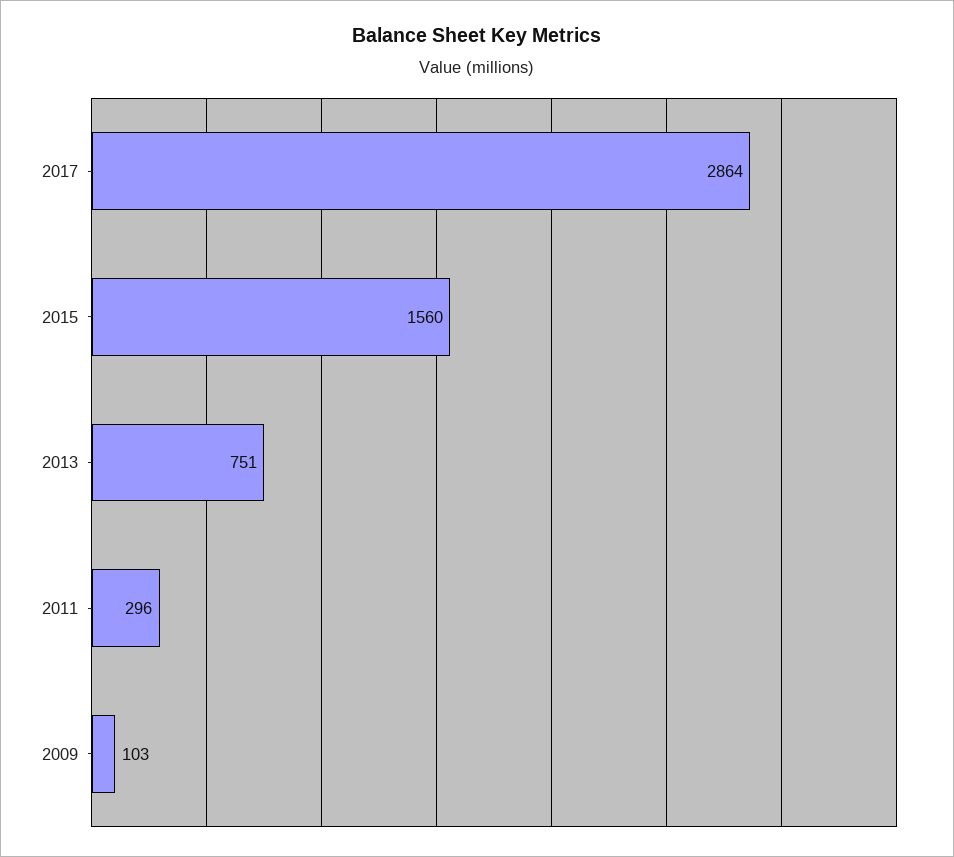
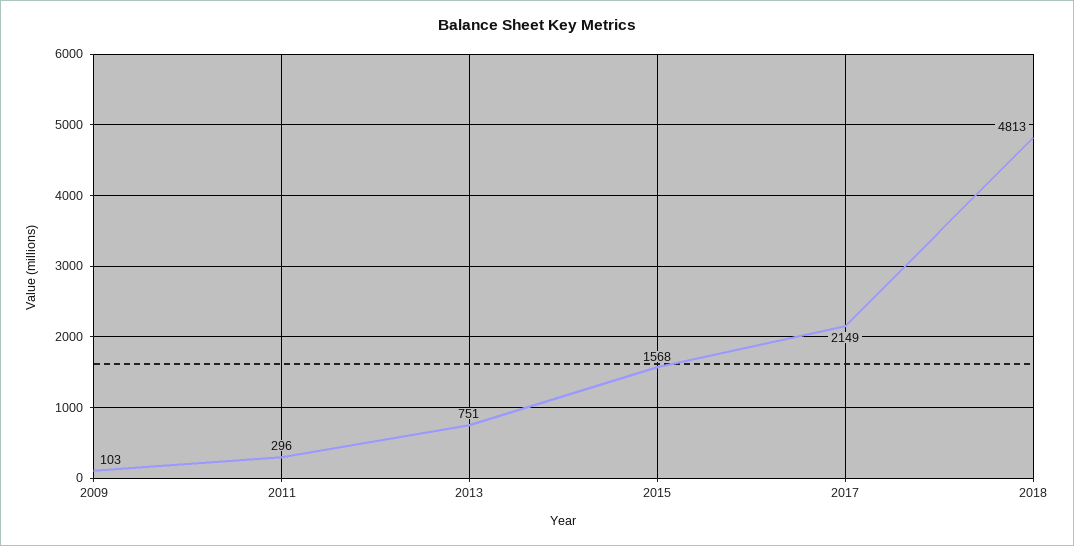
2017: 2864 -> 2149
2015: 1560 -> 1568
2018: none -> 4813

